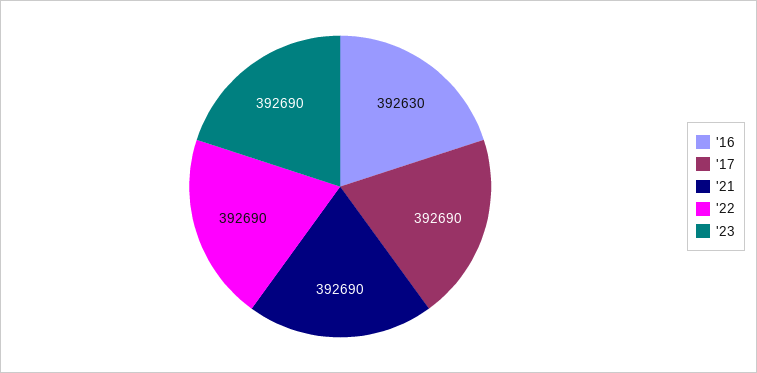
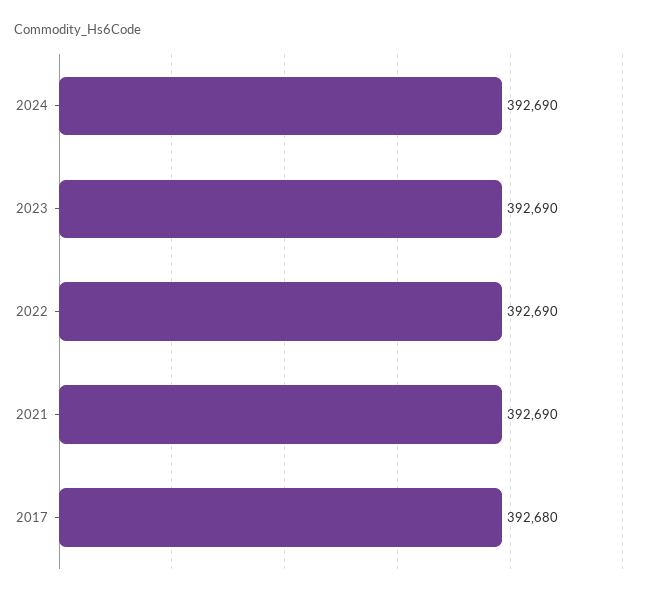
'16: 392630 -> none
'17: 392690 -> 392680
2024: none -> 392690

